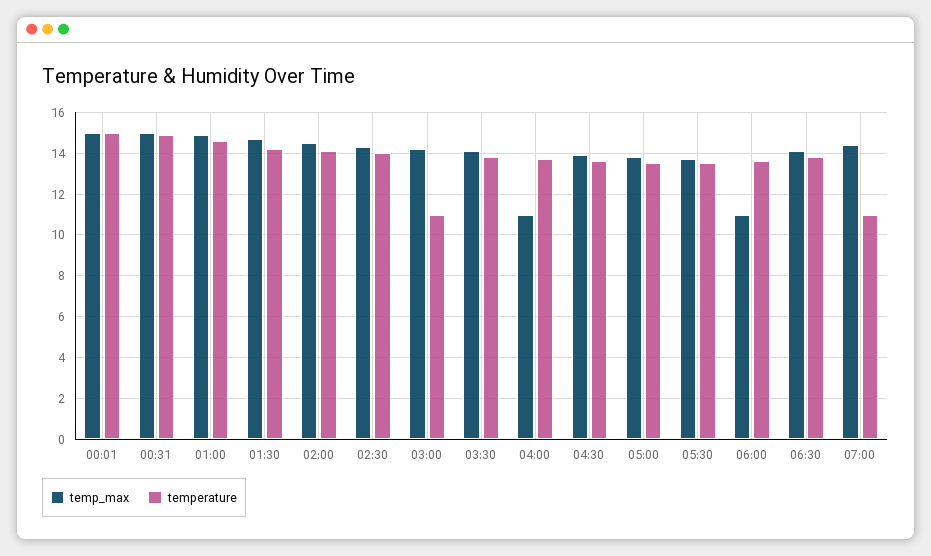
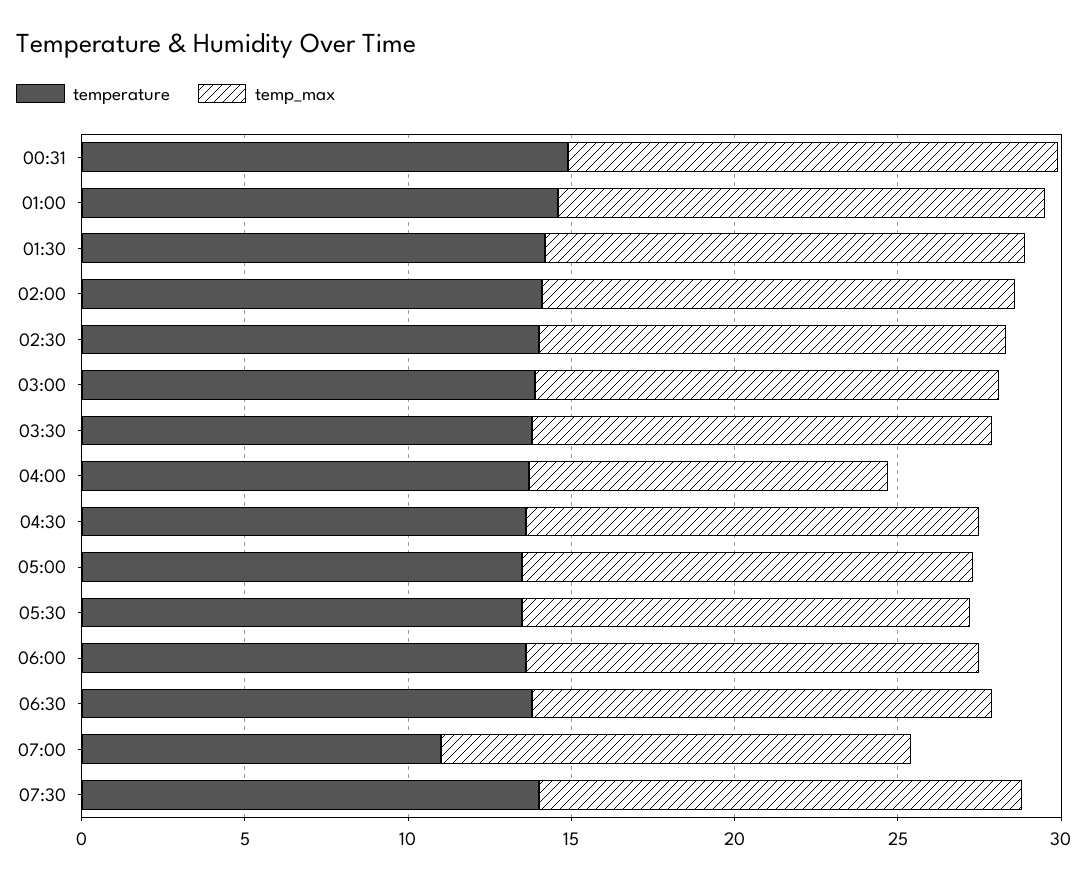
temp_max, 00:01: 15 -> none
temperature, 00:01: 15 -> none
temperature, 03:00: 11 -> 14
temp_max, 06:00: 11 -> 14
temperature, 07:30: none -> 14
temp_max, 07:30: none -> 15

